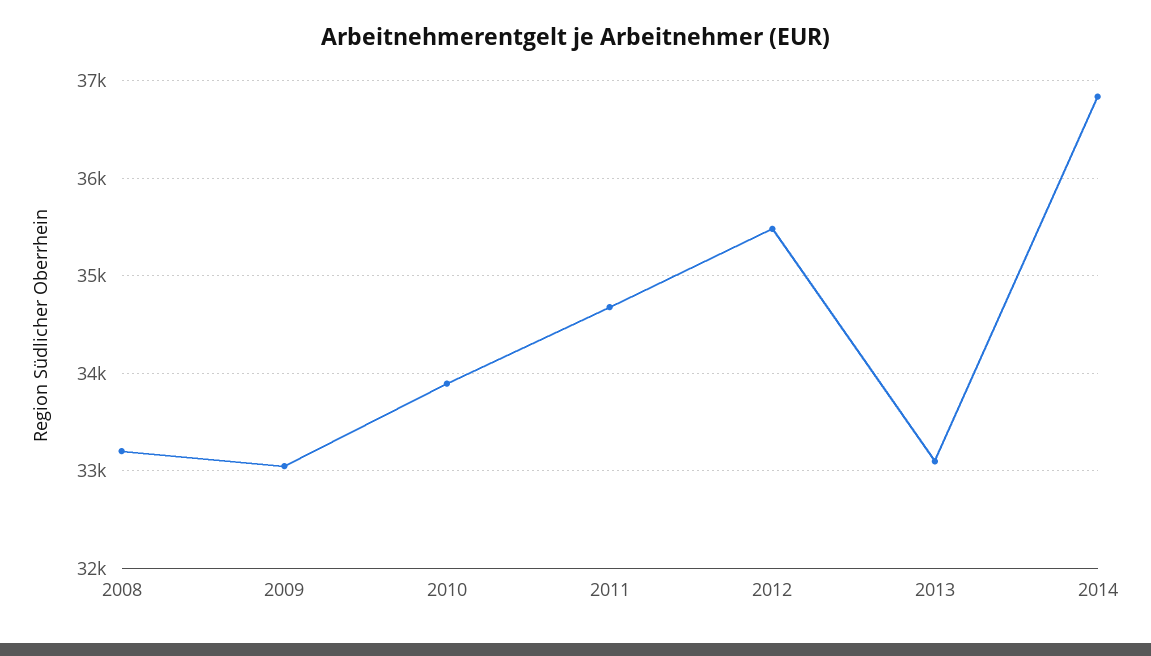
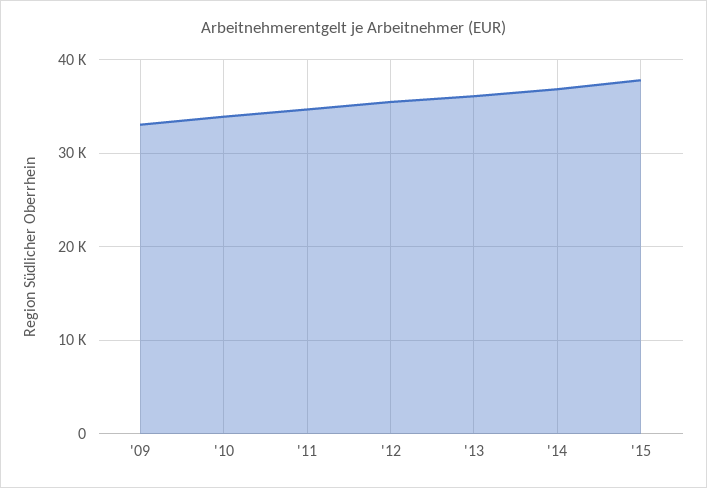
2008: 33200 -> none
2013: 33100 -> 36000
'15: none -> 38000

